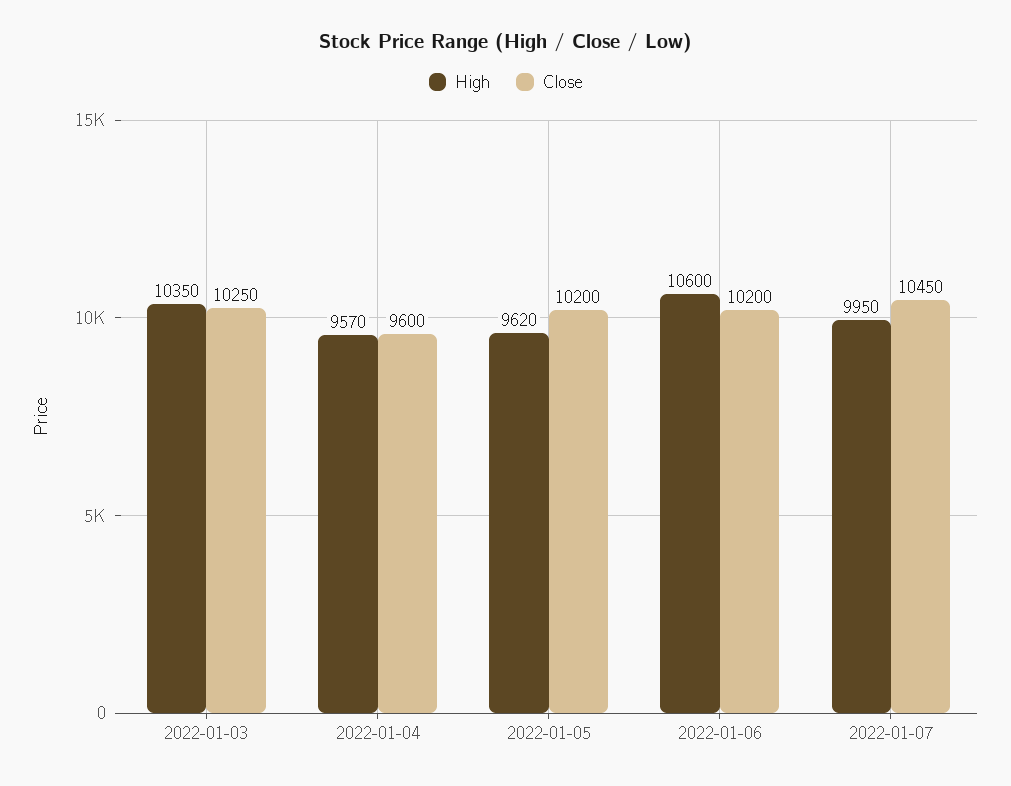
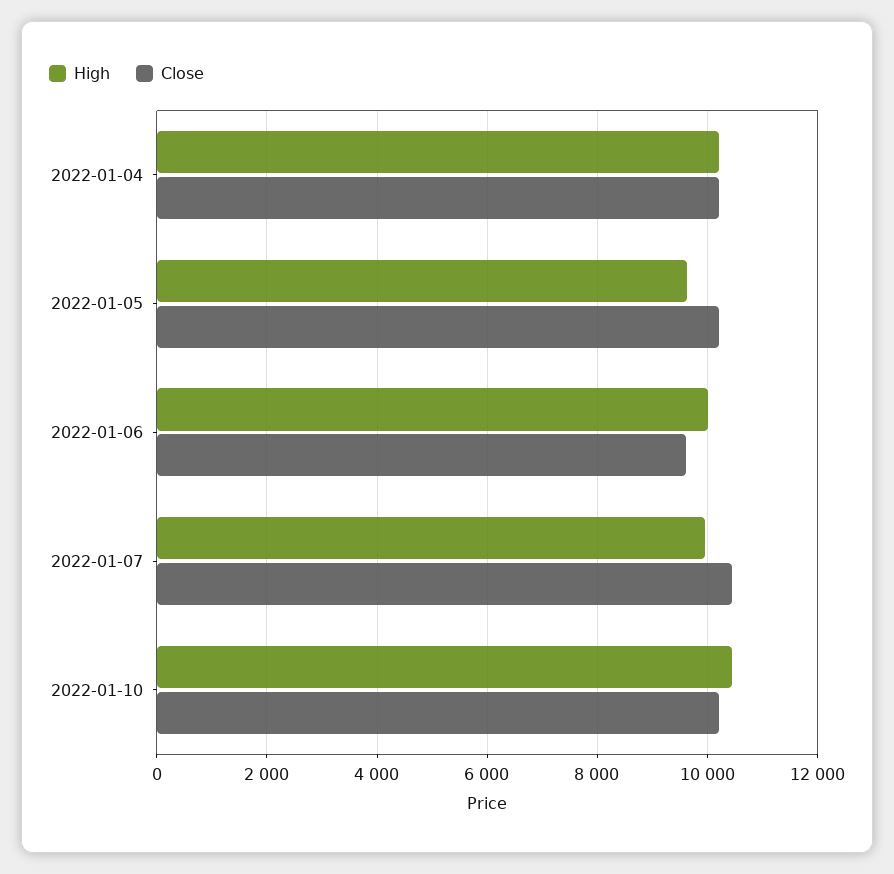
High, 2022-01-03: 10350 -> none
Close, 2022-01-03: 10250 -> none
High, 2022-01-04: 9570 -> 10200
Close, 2022-01-04: 9600 -> 10200
High, 2022-01-06: 10600 -> 10000
Close, 2022-01-06: 10200 -> 9600
High, 2022-01-10: none -> 10400
Close, 2022-01-10: none -> 10200

